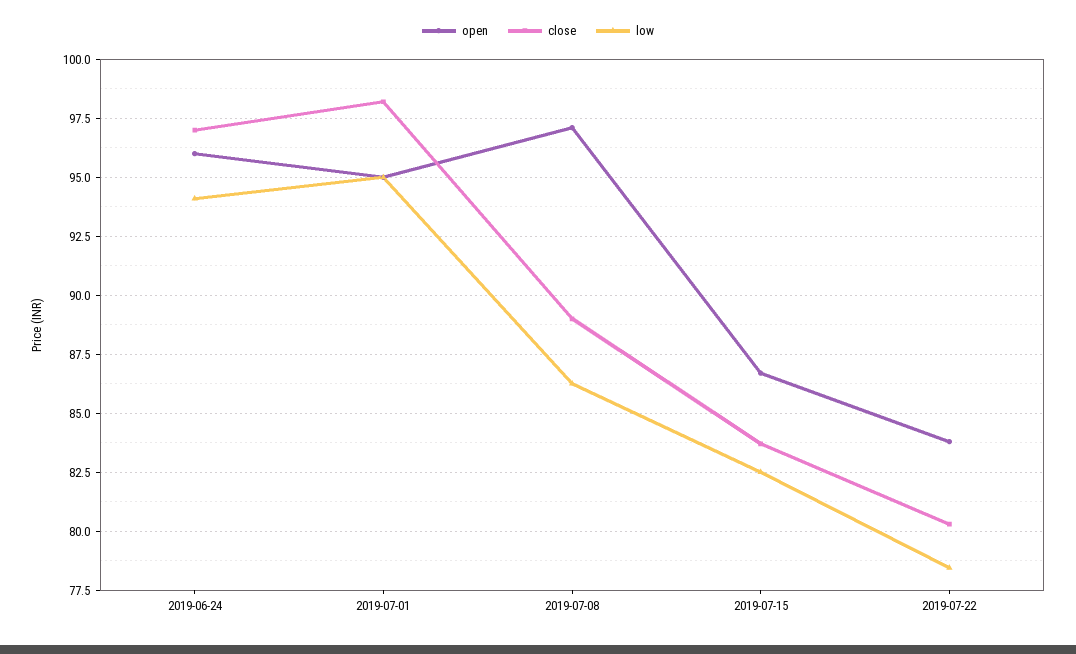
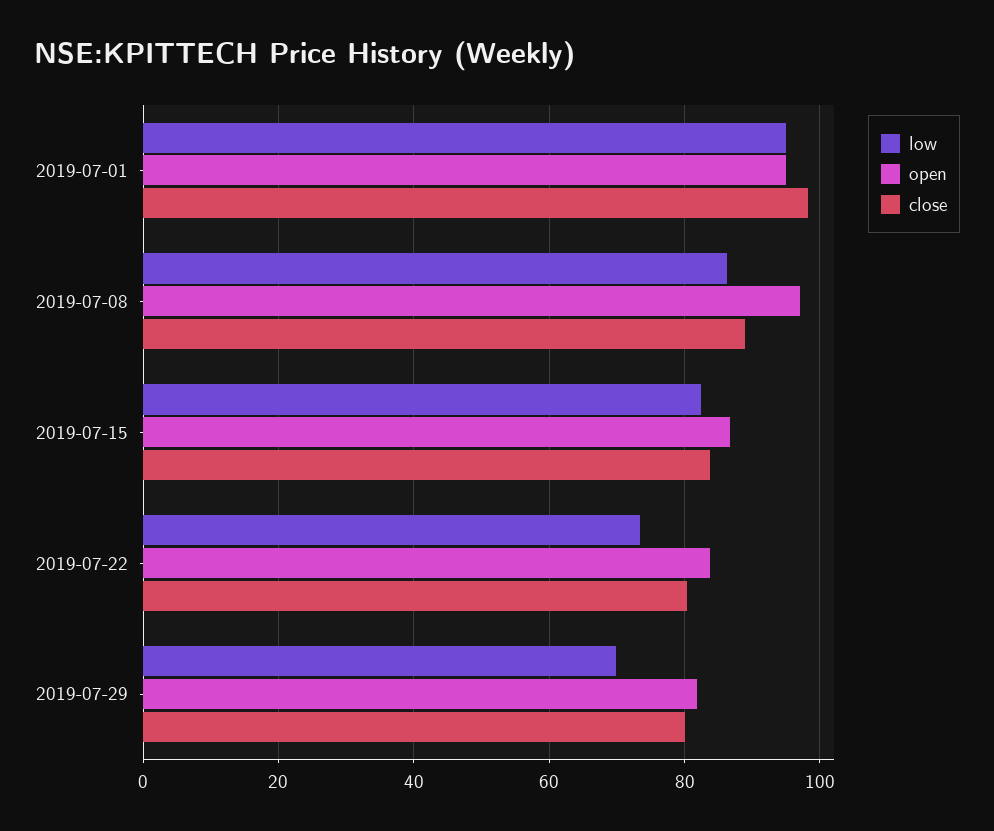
open, 2019-06-24: 96 -> none
close, 2019-06-24: 97 -> none
low, 2019-06-24: 94 -> none
low, 2019-07-22: 78.5 -> 74
low, 2019-07-29: none -> 70
open, 2019-07-29: none -> 82
close, 2019-07-29: none -> 80

